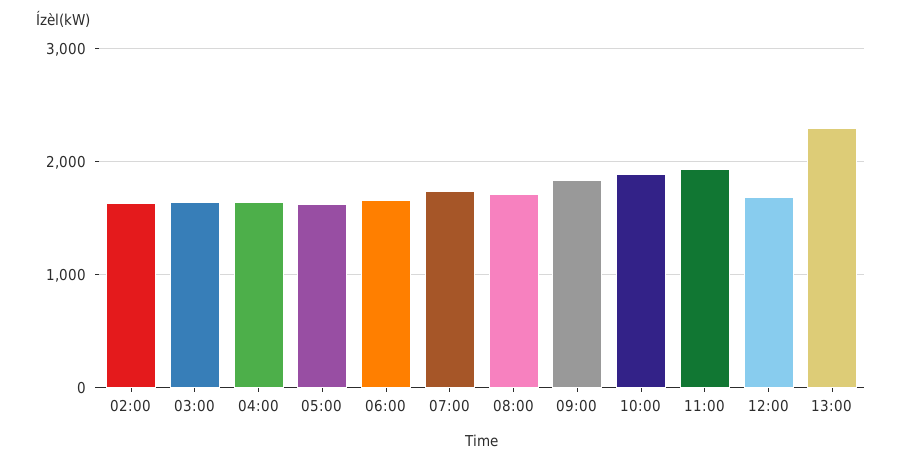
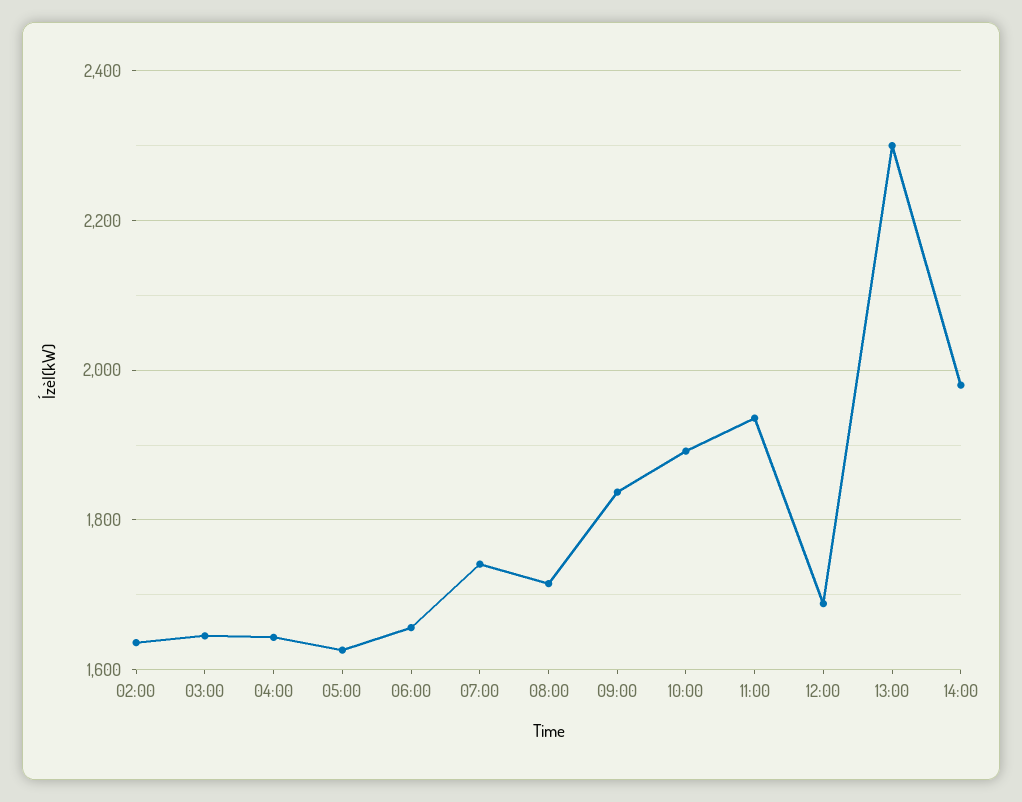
14:00: none -> 1980

